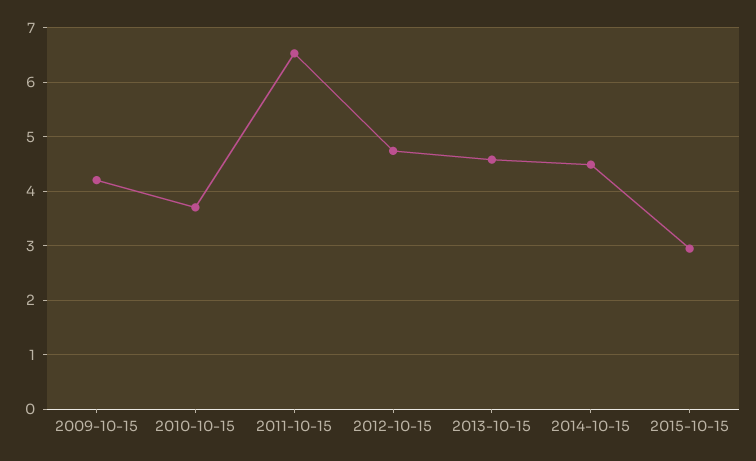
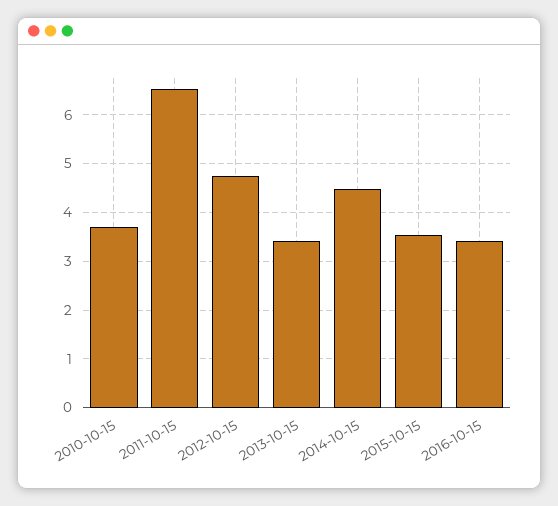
2009-10-15: 4.2 -> none
2013-10-15: 4.6 -> 3.4
2015-10-15: 3 -> 3.6
2016-10-15: none -> 3.4

